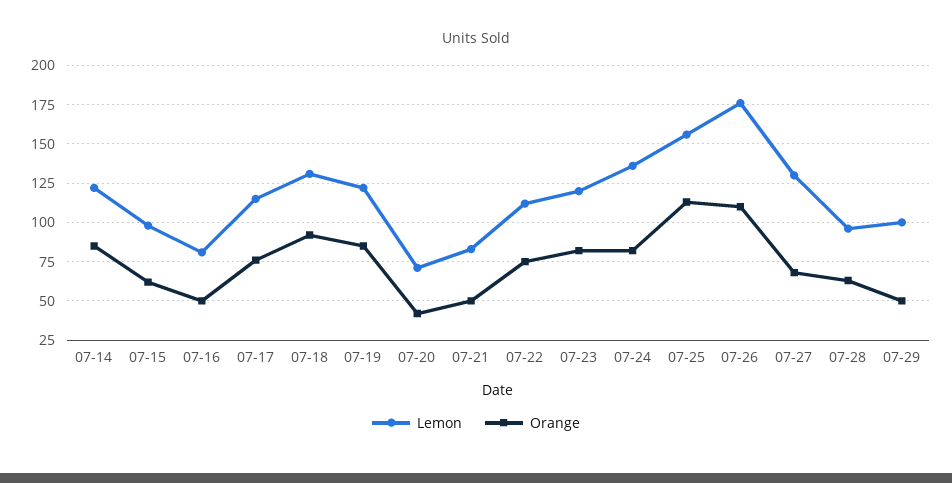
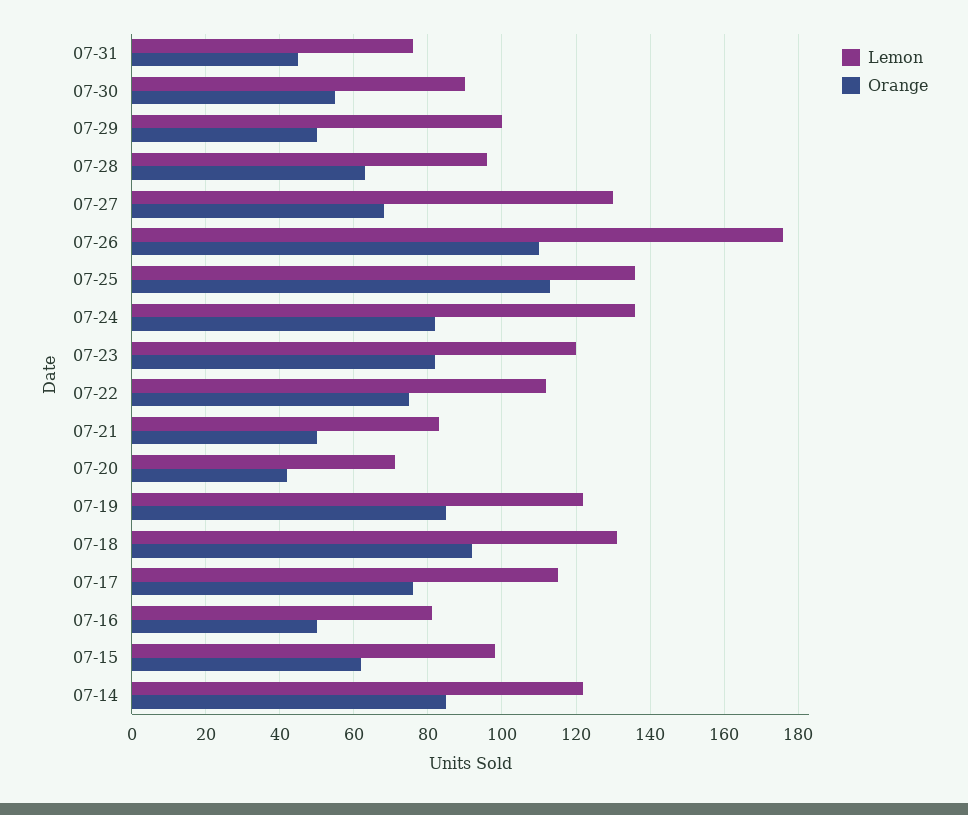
Lemon, 07-25: 155 -> 135
Lemon, 07-31: none -> 75
Orange, 07-31: none -> 45
Lemon, 07-30: none -> 90
Orange, 07-30: none -> 55

